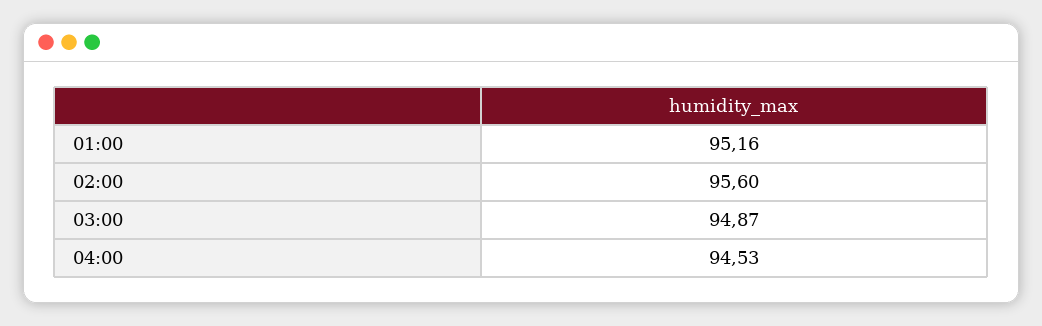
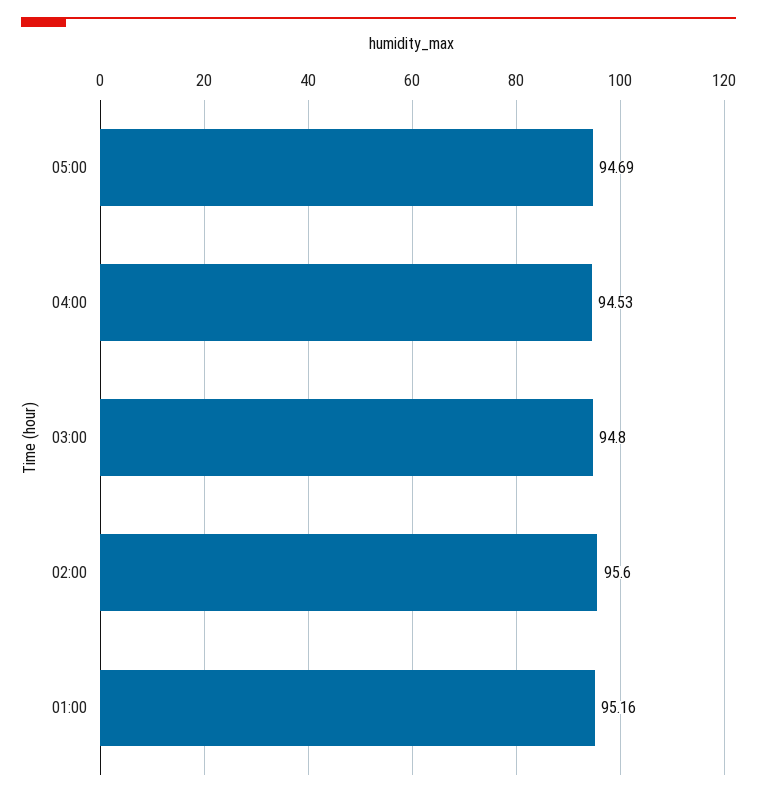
03:00: 94.87 -> 94.8
05:00: none -> 94.69

